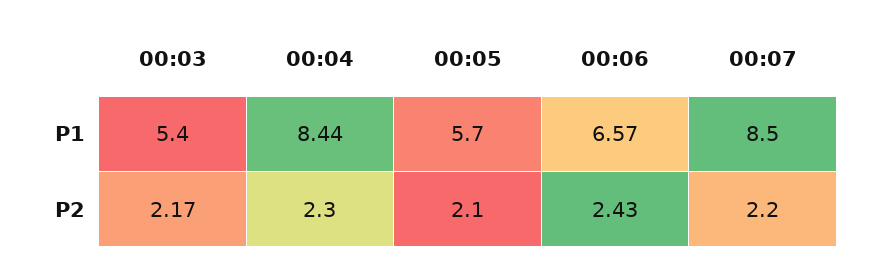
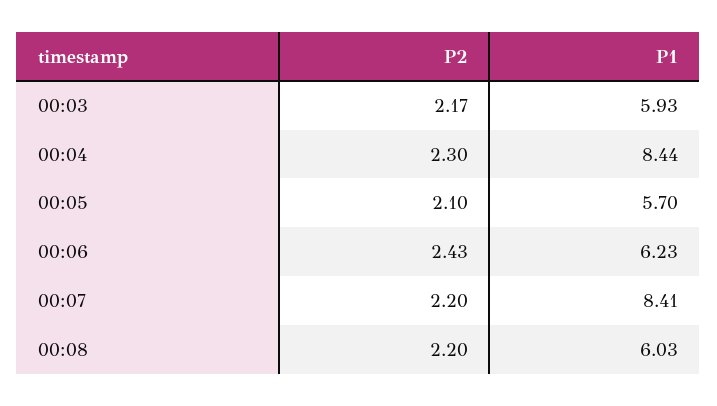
00:03, P1: 5.4 -> 5.93
00:06, P1: 6.57 -> 6.23
00:07, P1: 8.5 -> 8.41
00:08, P2: none -> 2.2
00:08, P1: none -> 6.03

